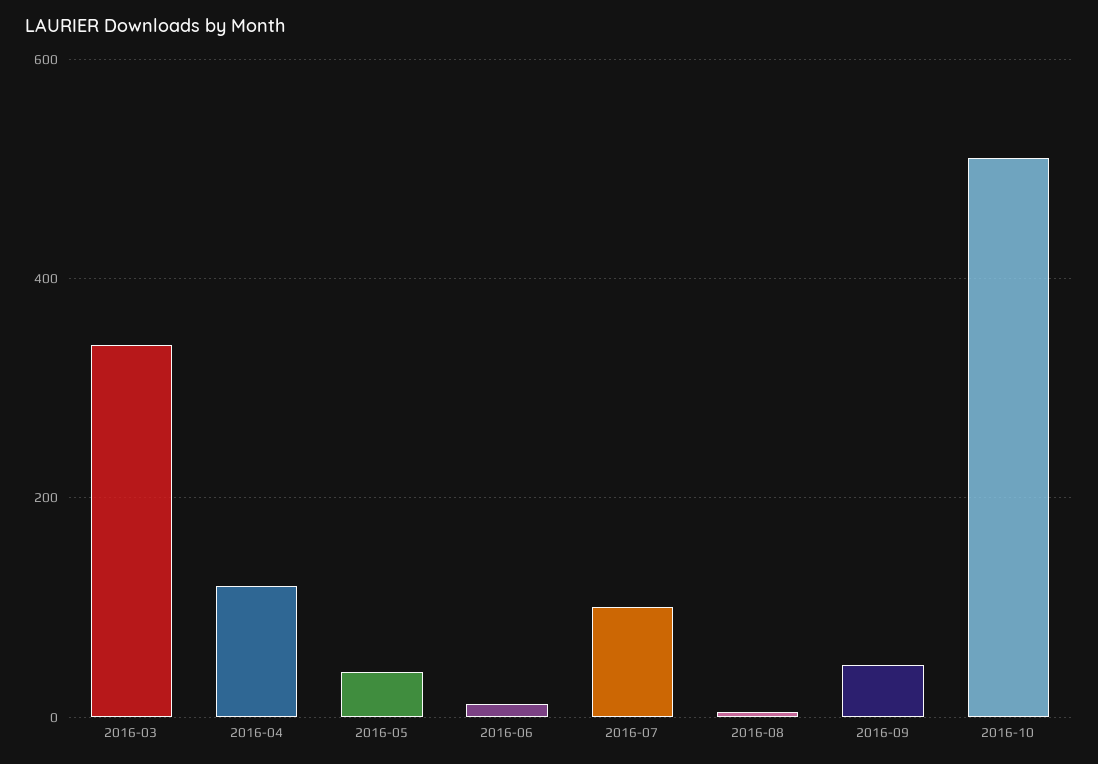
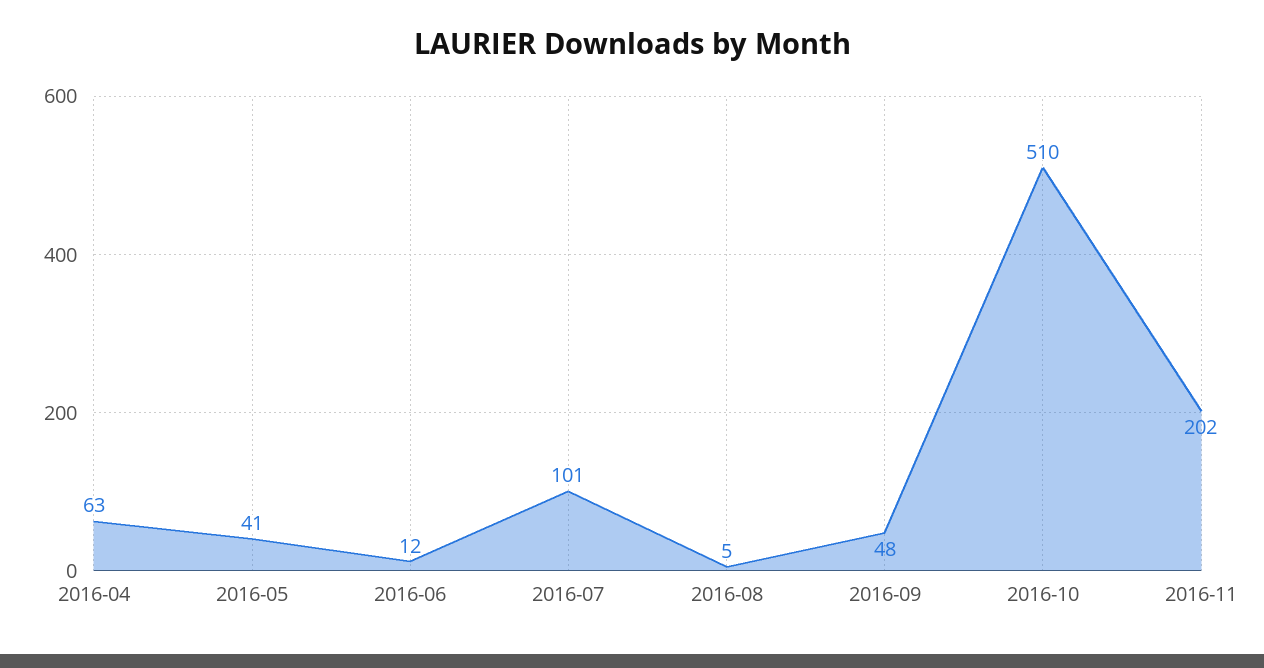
2016-03: 340 -> none
2016-04: 120 -> 63
2016-11: none -> 202

